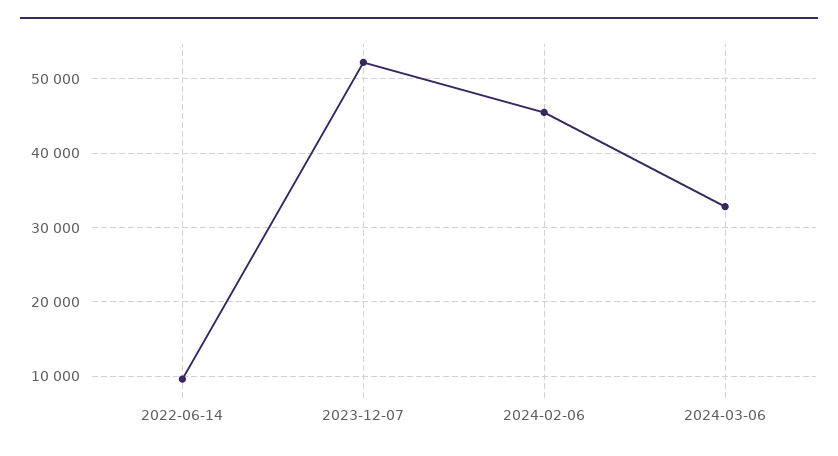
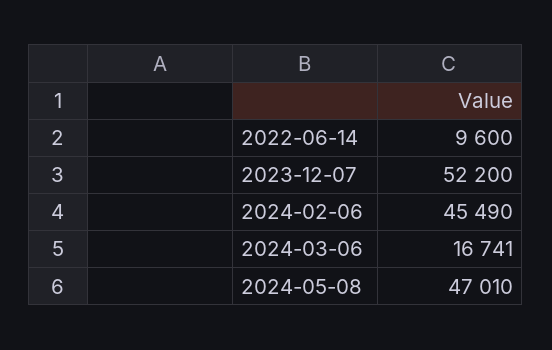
2024-03-06: 33000 -> 16741
2024-05-08: none -> 47010

